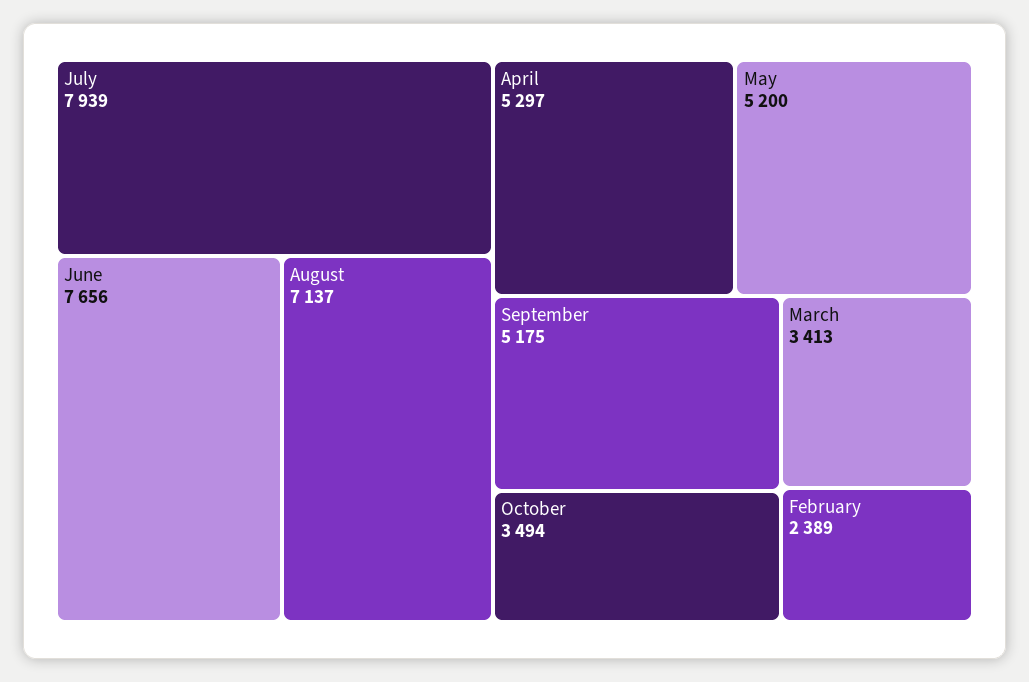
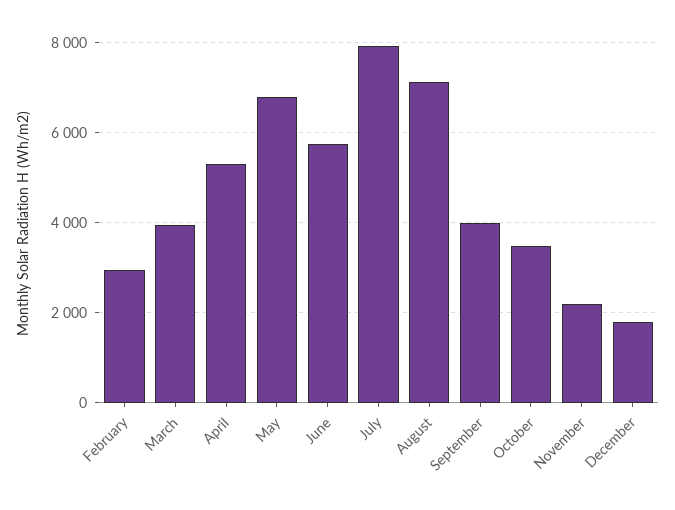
June: 7656 -> 5800
May: 5200 -> 6800
September: 5175 -> 4000
March: 3413 -> 4000
February: 2389 -> 3000
November: none -> 2200
December: none -> 1800

